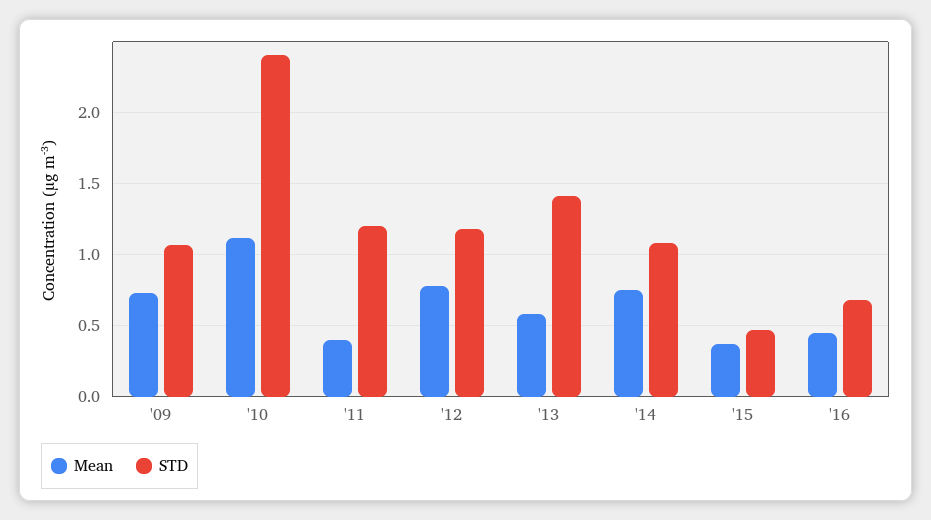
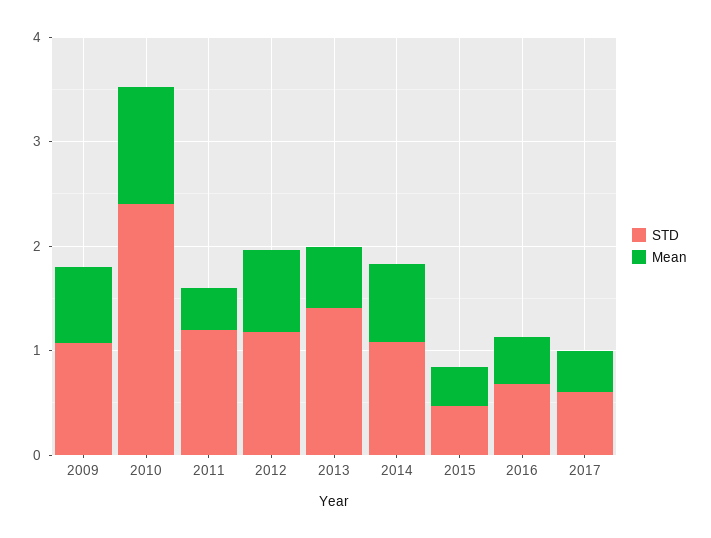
STD, 2017: none -> 0.6
Mean, 2017: none -> 0.4

